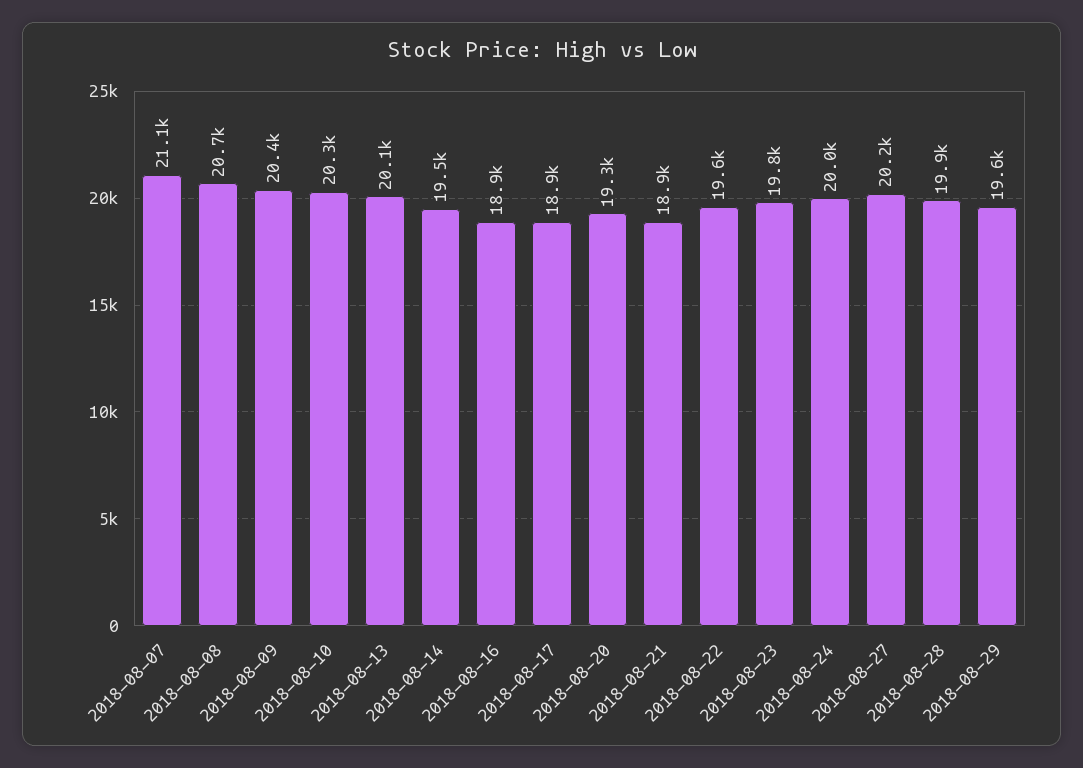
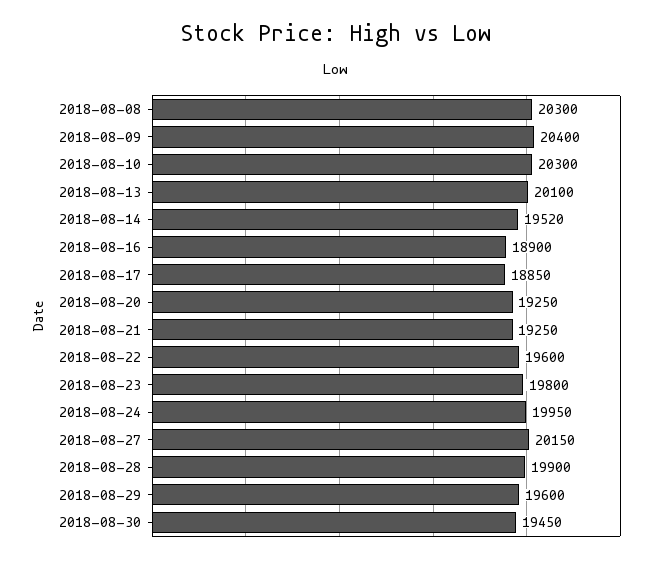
2018-08-07: 21100 -> none
2018-08-08: 20700 -> 20300
2018-08-21: 18900 -> 19250
2018-08-30: none -> 19450

